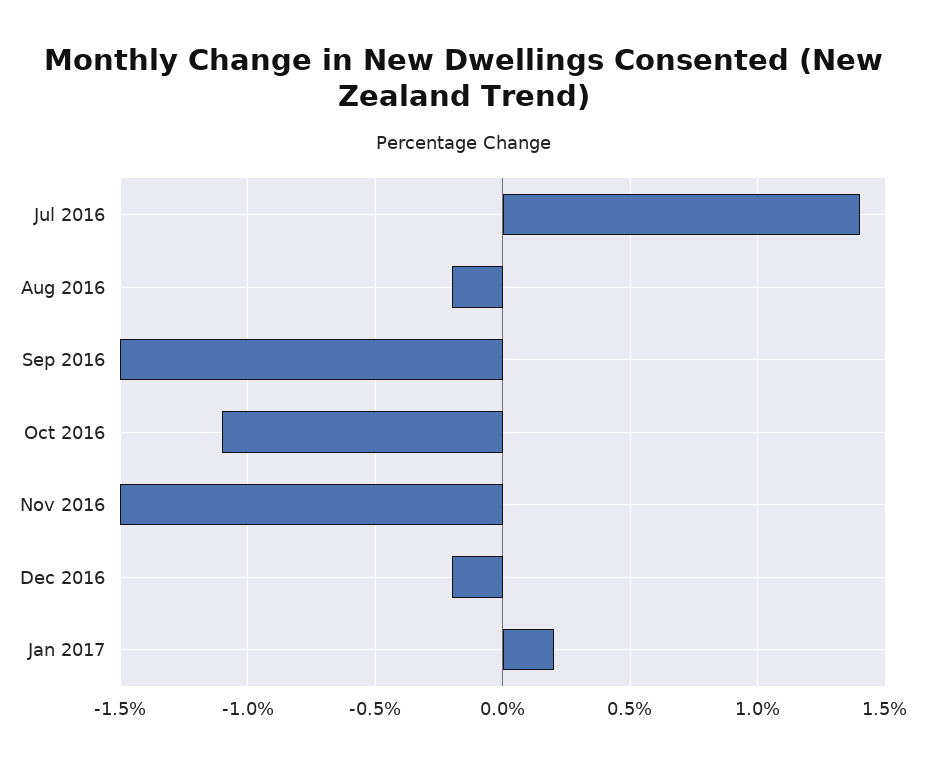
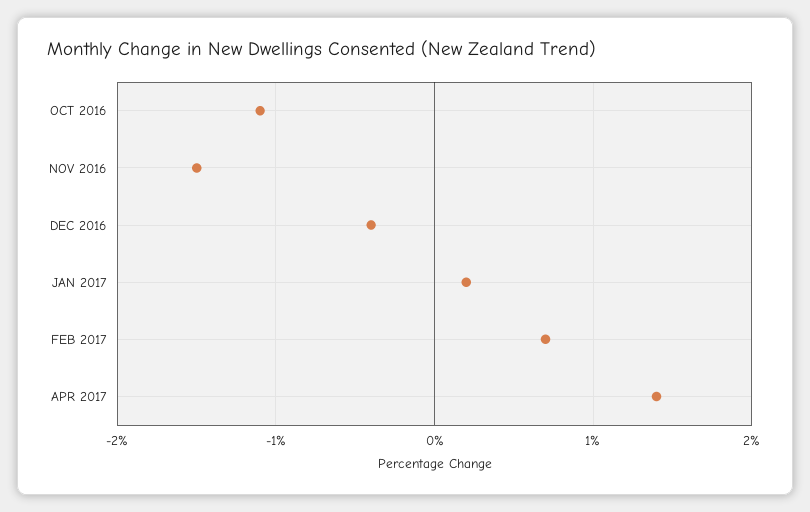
Jul 2016: 1.4 -> none
Aug 2016: -0.2 -> none
Sep 2016: -1.5 -> none
Dec 2016: -0.2 -> -0.4
FEB 2017: none -> 0.7
APR 2017: none -> 1.4

